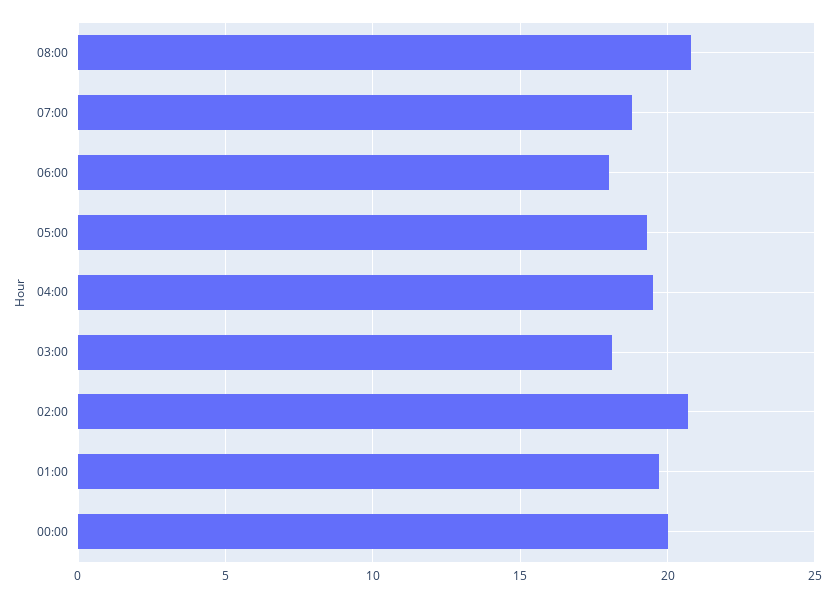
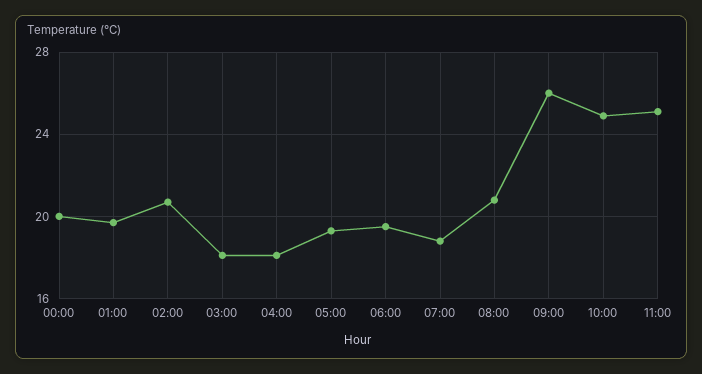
06:00: 18 -> 19.5
04:00: 19.5 -> 18
09:00: none -> 26
10:00: none -> 25
11:00: none -> 25

